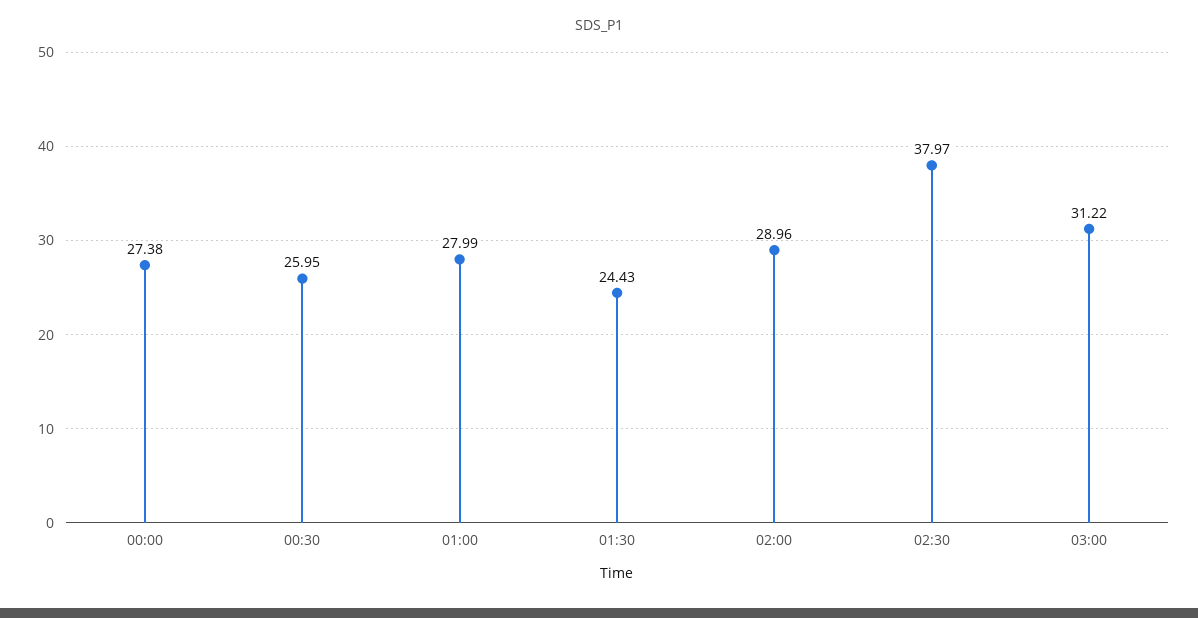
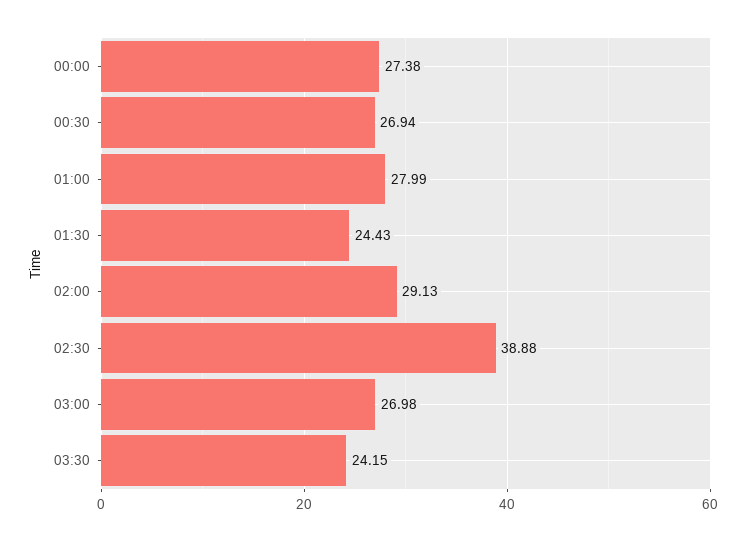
00:30: 25.95 -> 26.94
02:00: 28.96 -> 29.13
02:30: 37.97 -> 38.88
03:00: 31.22 -> 26.98
03:30: none -> 24.15

